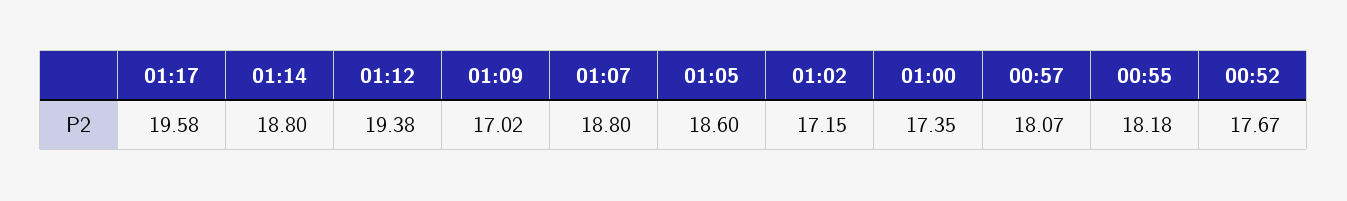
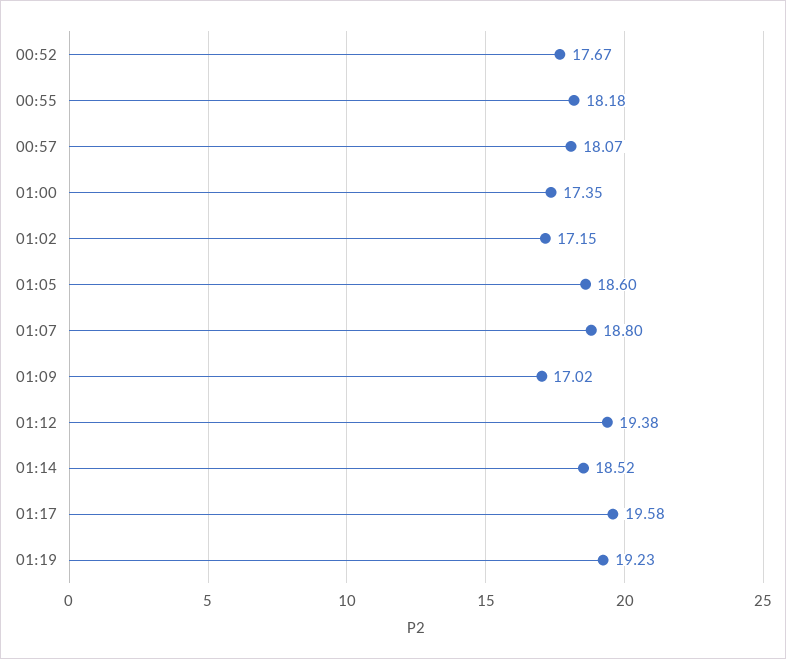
01:14: 18.8 -> 18.52
01:19: none -> 19.23

